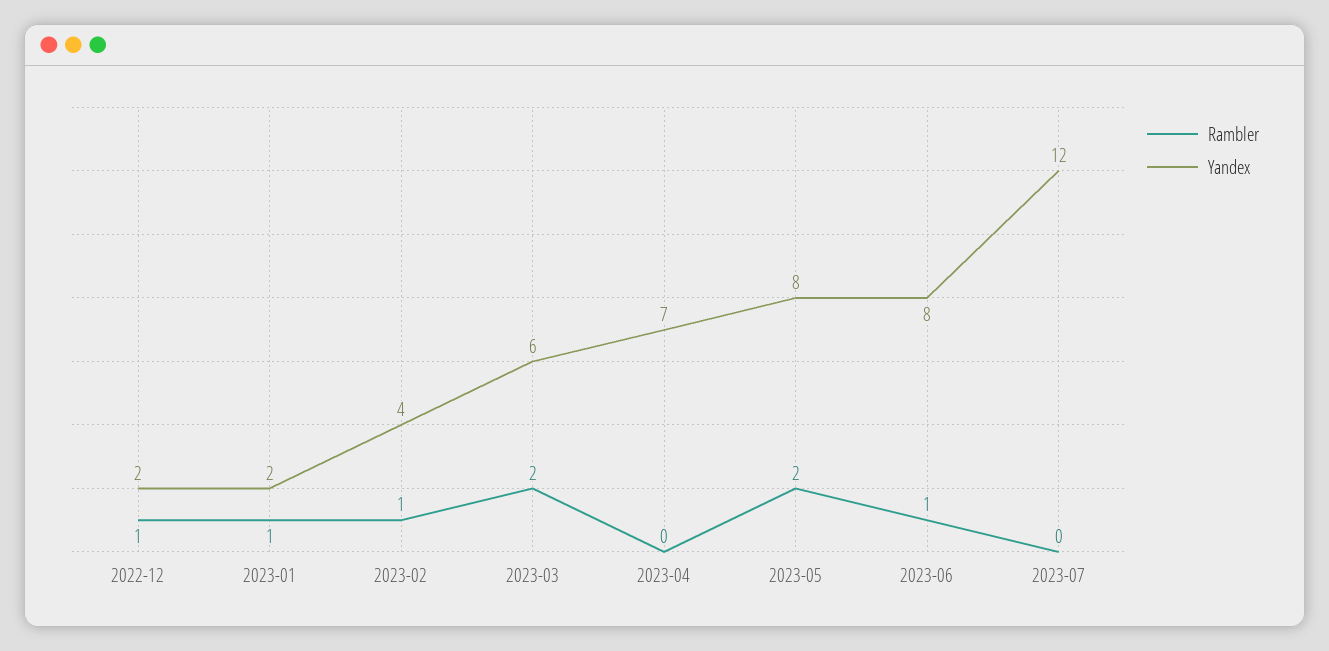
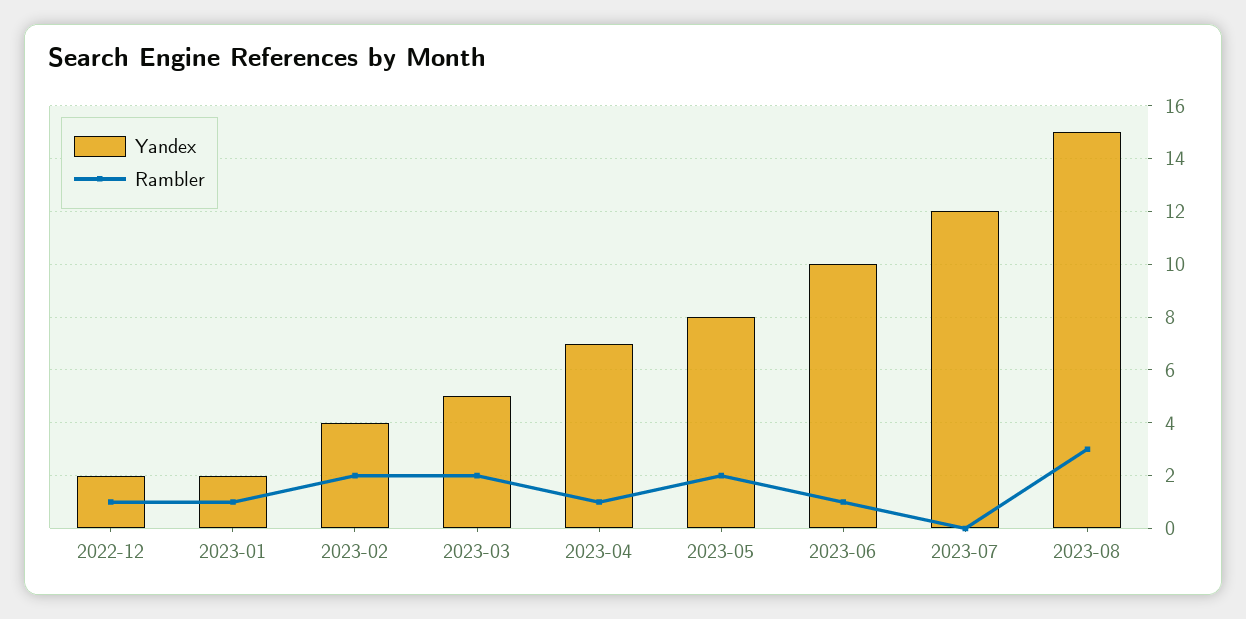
Rambler, 2023-02: 1 -> 2
Yandex, 2023-03: 6 -> 5
Rambler, 2023-04: 0 -> 1
Yandex, 2023-06: 8 -> 10
Yandex, 2023-08: none -> 15
Rambler, 2023-08: none -> 3

